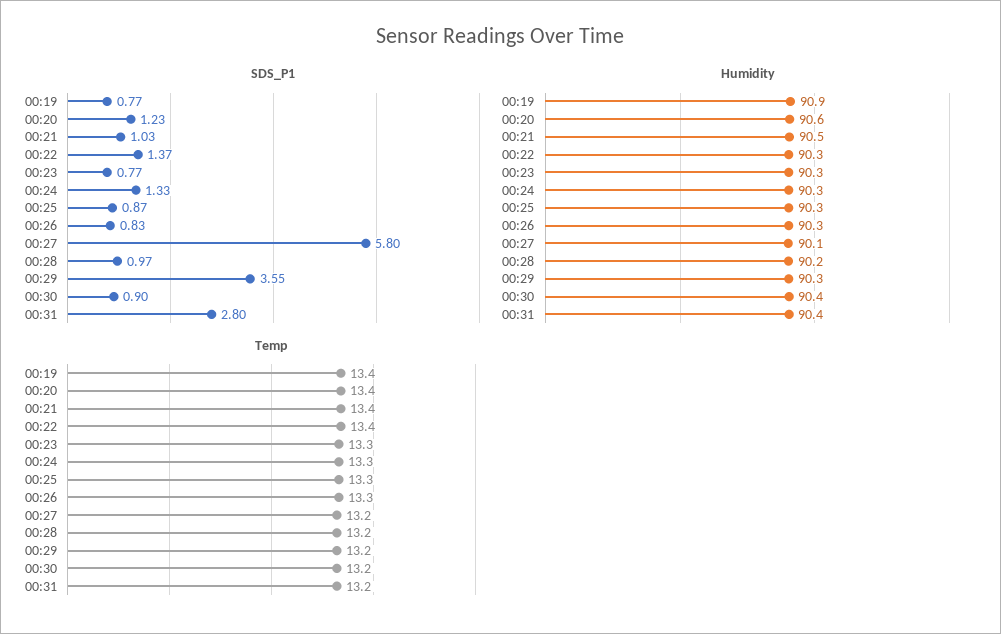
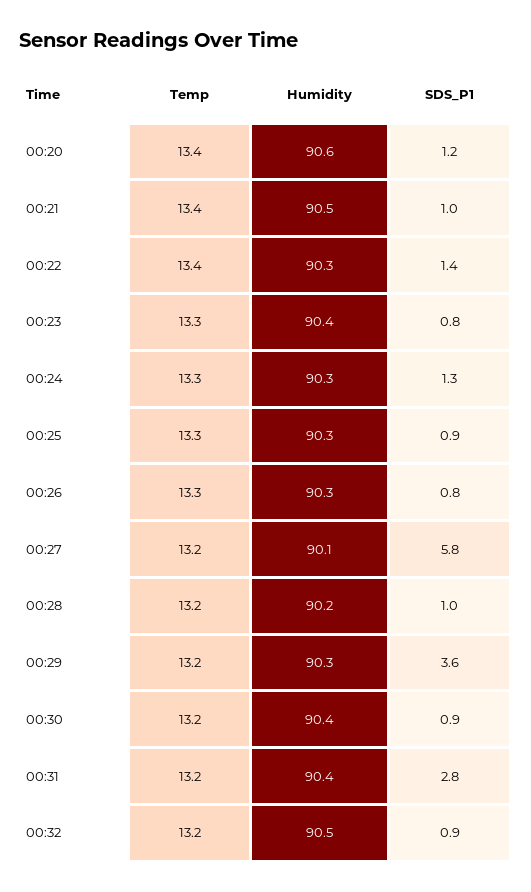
SDS_P1, 00:19: 0.77 -> none
Humidity, 00:19: 90.9 -> none
Humidity, 00:23: 90.3 -> 90.4
Temp, 00:19: 13.4 -> none
Temp, 00:32: none -> 13.2
Humidity, 00:32: none -> 90.5
SDS_P1, 00:32: none -> 0.9

